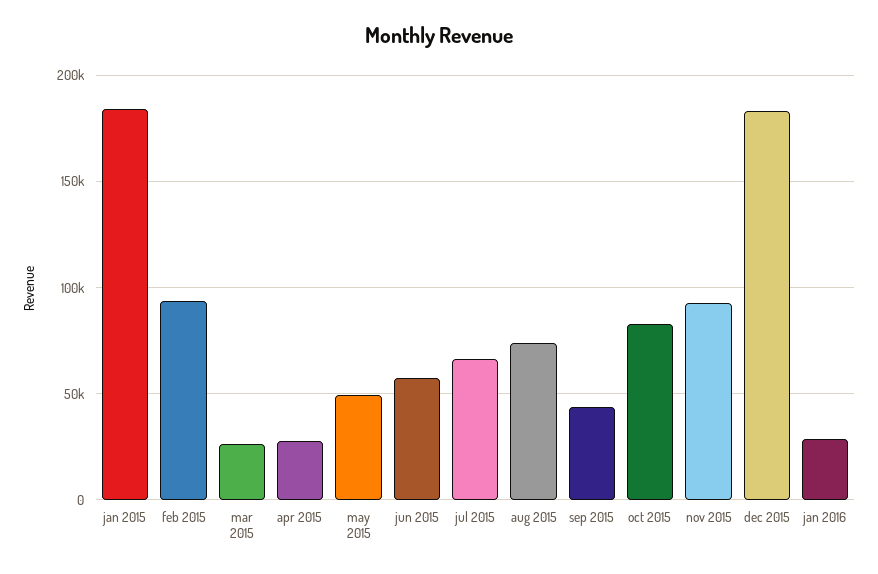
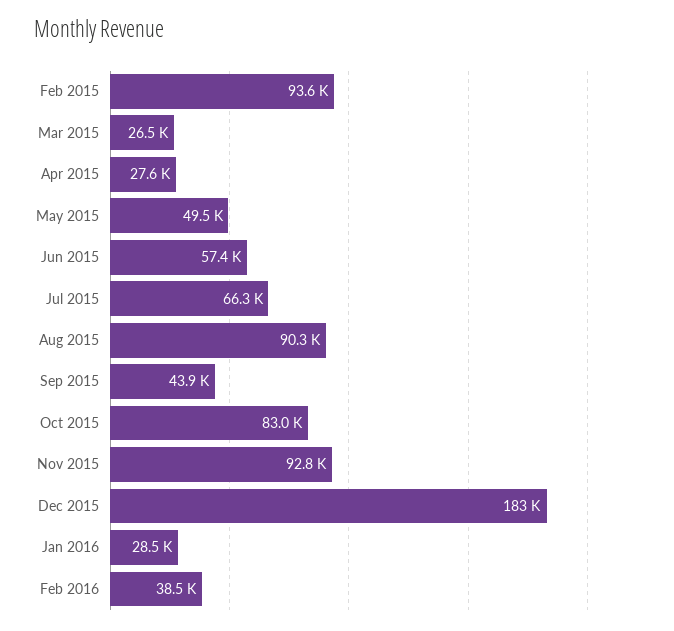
jan 2015: 185000 -> none
aug 2015: 75000 -> 90300
Feb 2016: none -> 38500

